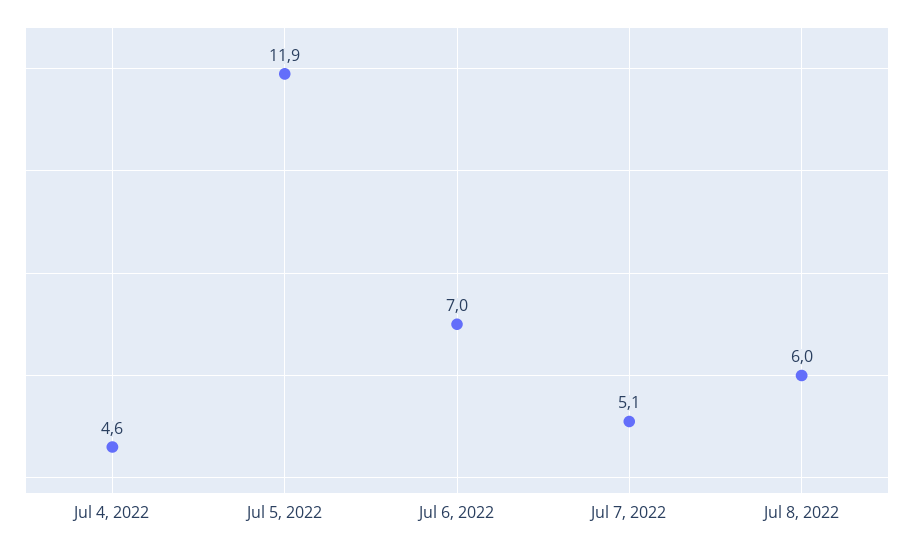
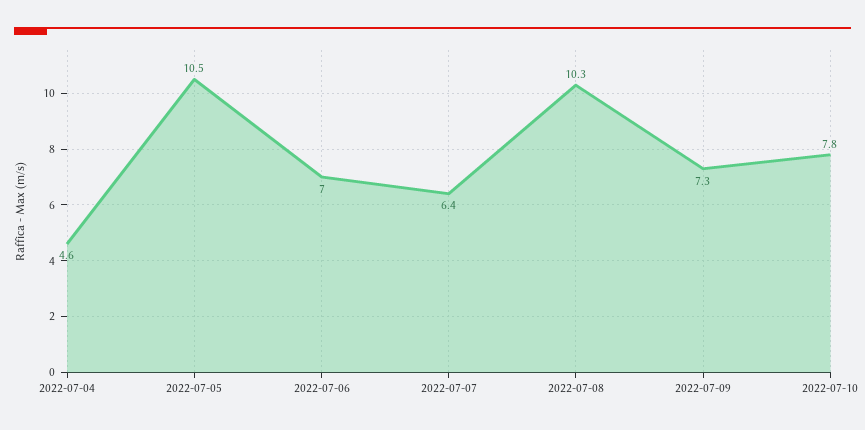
Jul 5, 2022: 11.9 -> 10.5
Jul 7, 2022: 5.1 -> 6.4
Jul 8, 2022: 6 -> 10.3
2022-07-09: none -> 7.3
2022-07-10: none -> 7.8

